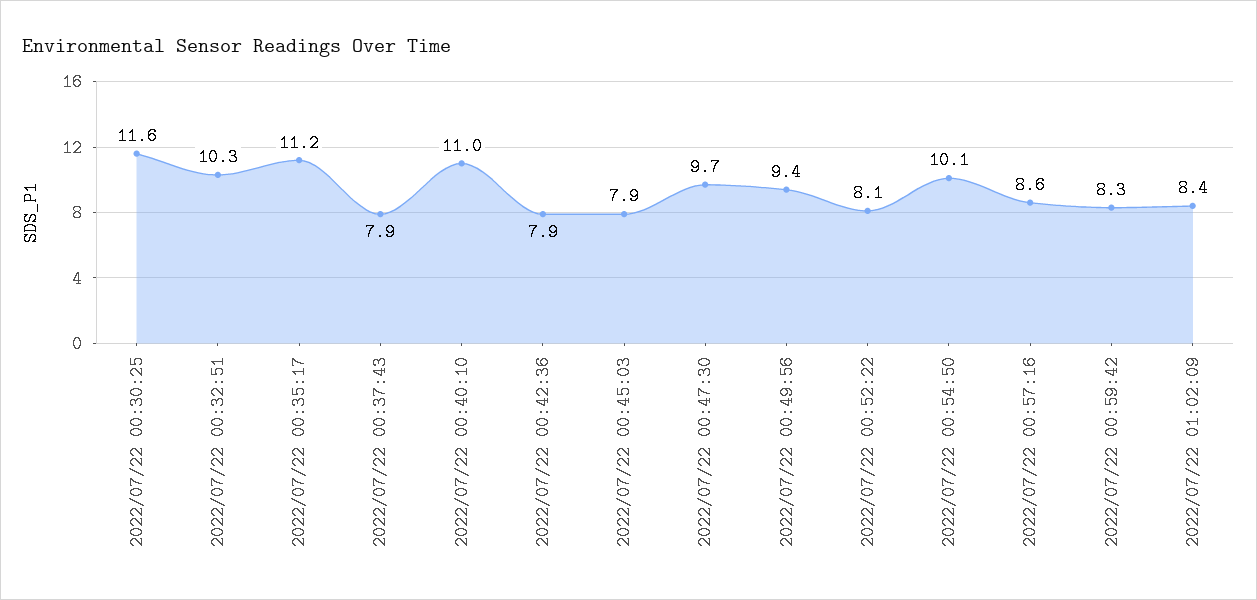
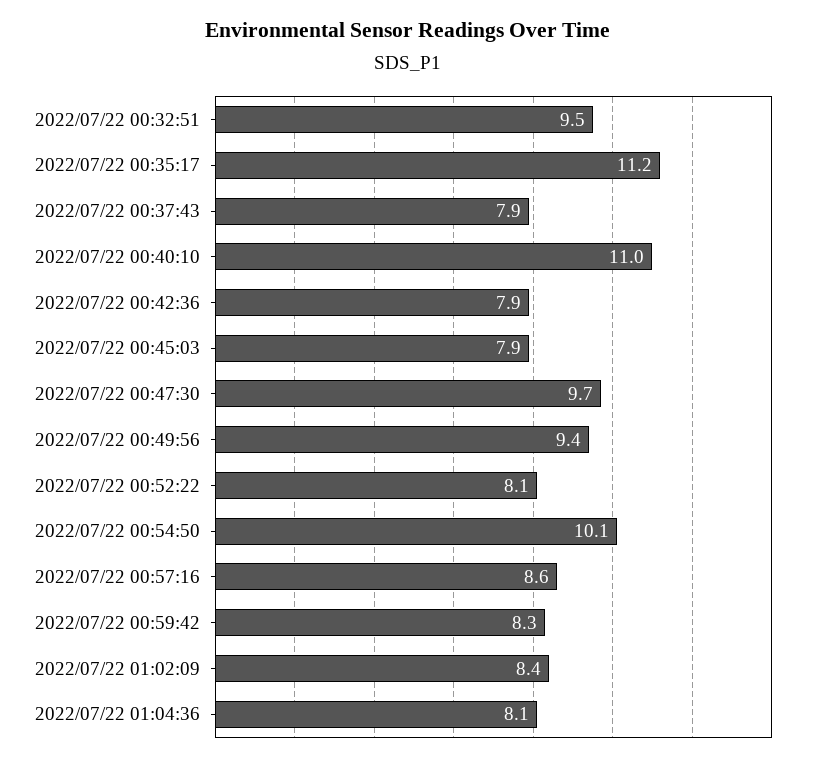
2022/07/22 00:30:25: 11.6 -> none
2022/07/22 00:32:51: 10.3 -> 9.5
2022/07/22 01:04:36: none -> 8.1

